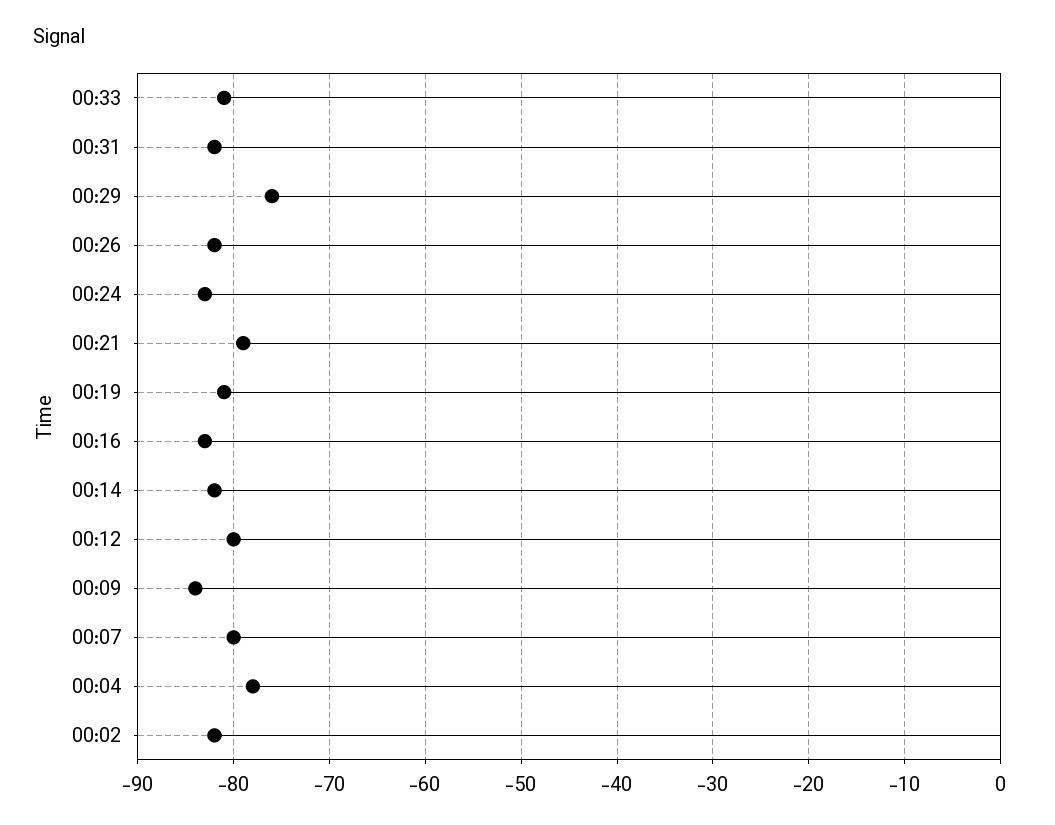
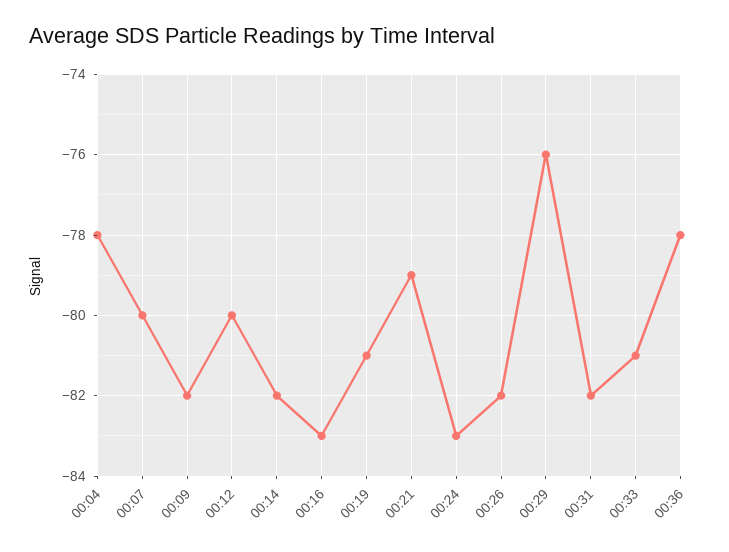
00:09: -84 -> -82
00:02: -82 -> none
00:36: none -> -78

